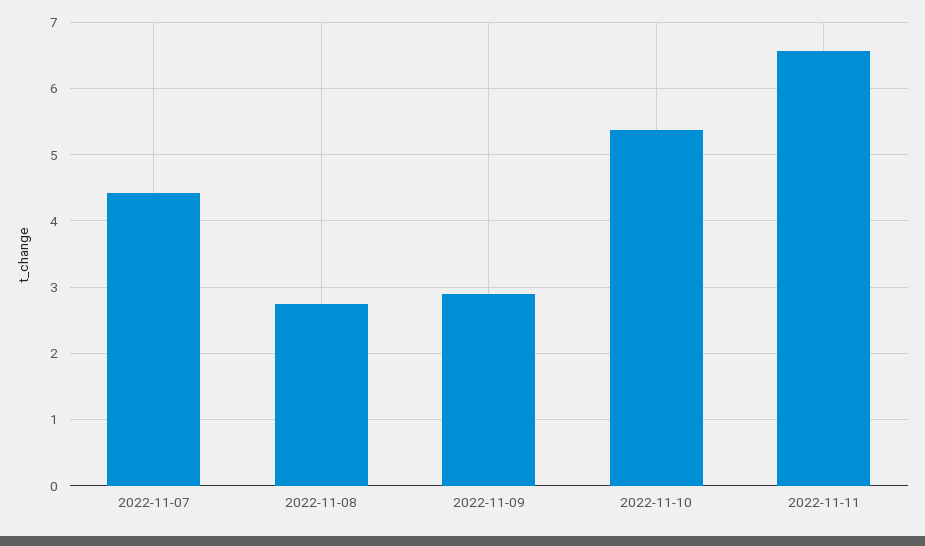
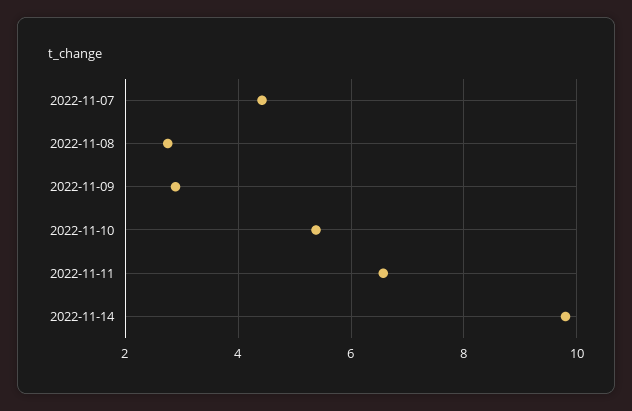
2022-11-14: none -> 9.8

